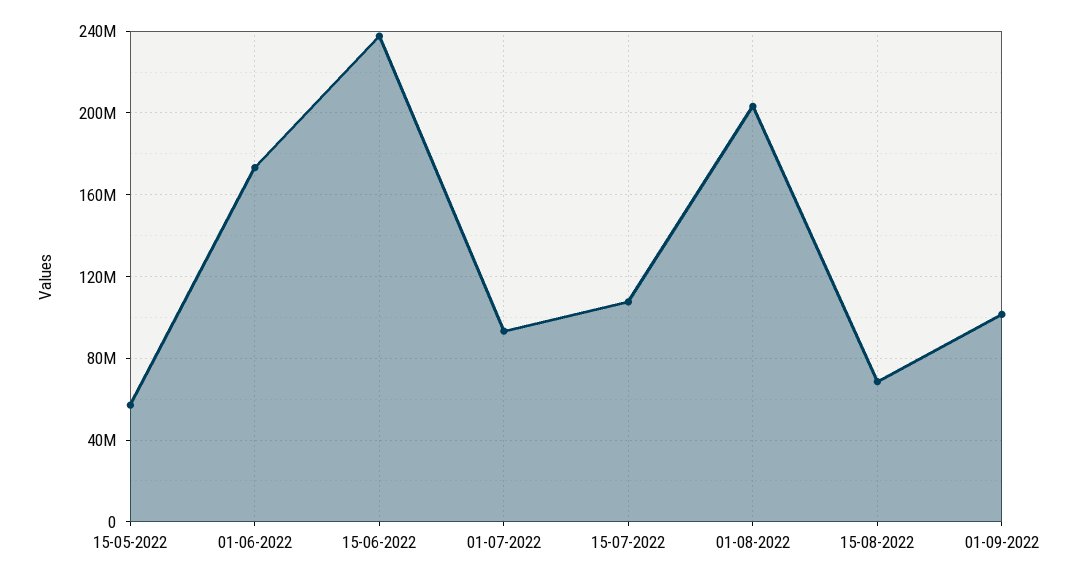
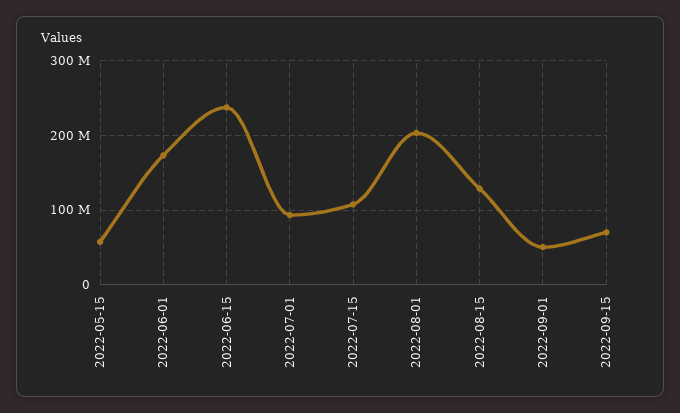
15-08-2022: 70000000 -> 130000000
01-09-2022: 100000000 -> 50000000
2022-09-15: none -> 70000000

